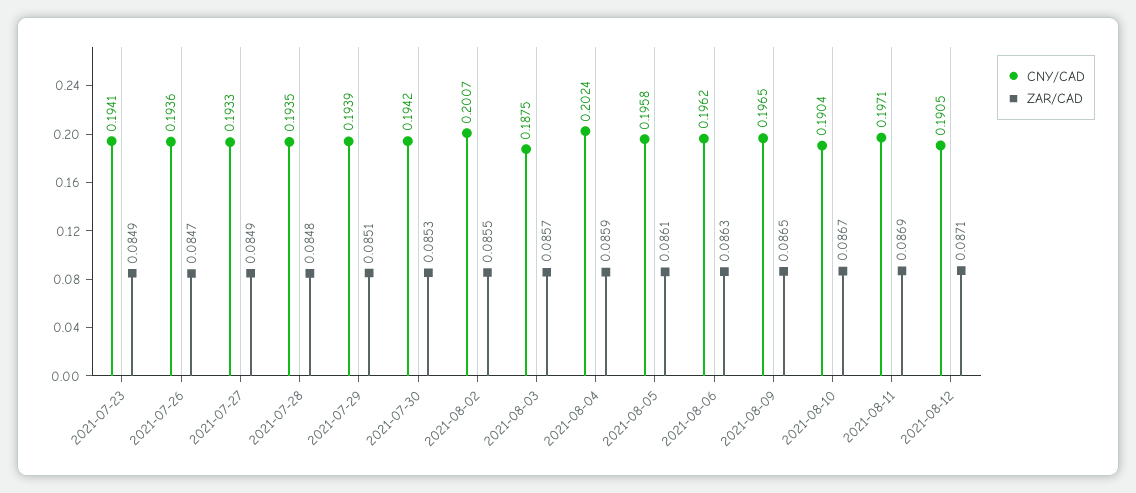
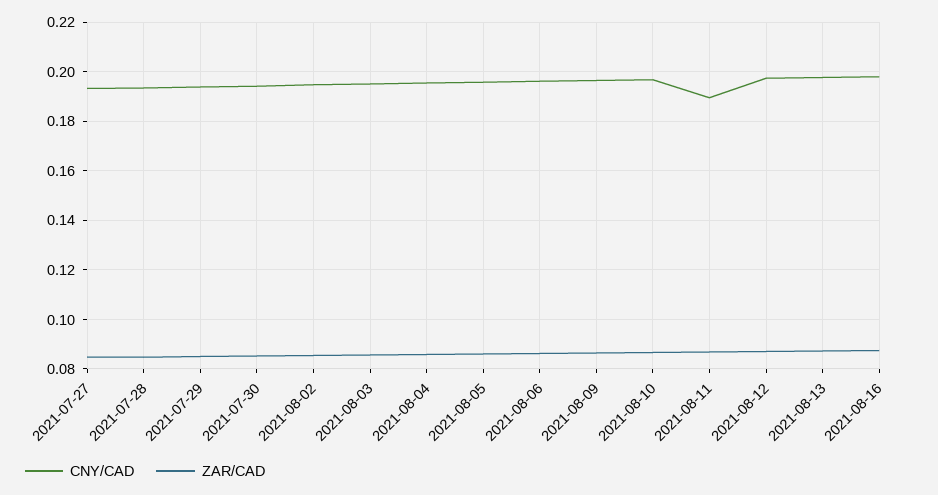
CNY/CAD, 2021-07-23: 0.1941 -> none
ZAR/CAD, 2021-07-23: 0.0849 -> none
CNY/CAD, 2021-07-26: 0.1936 -> none
ZAR/CAD, 2021-07-26: 0.0847 -> none
CNY/CAD, 2021-08-02: 0.2007 -> 0.195
CNY/CAD, 2021-08-03: 0.1875 -> 0.195
CNY/CAD, 2021-08-04: 0.2024 -> 0.195
CNY/CAD, 2021-08-10: 0.1904 -> 0.1975
CNY/CAD, 2021-08-11: 0.1971 -> 0.19
CNY/CAD, 2021-08-12: 0.1905 -> 0.1975
CNY/CAD, 2021-08-13: none -> 0.1975
ZAR/CAD, 2021-08-13: none -> 0.0875
CNY/CAD, 2021-08-16: none -> 0.1975
ZAR/CAD, 2021-08-16: none -> 0.0875

